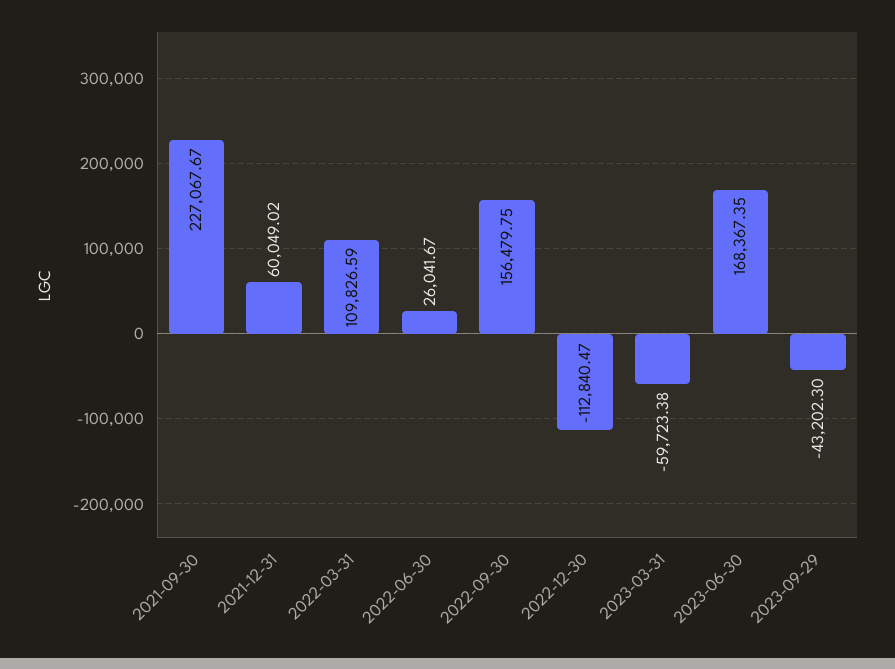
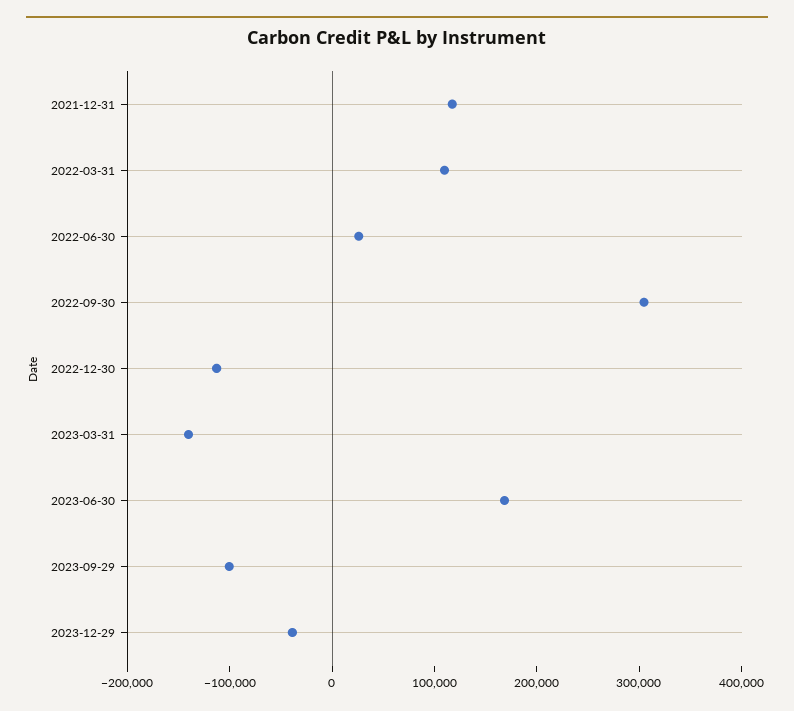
2021-09-30: 227067.67 -> none
2021-12-31: 60049.02 -> 120000
2022-09-30: 156479.75 -> 300000
2023-03-31: -59723.38 -> -140000
2023-09-29: -43202.3 -> -100000
2023-12-29: none -> -40000

